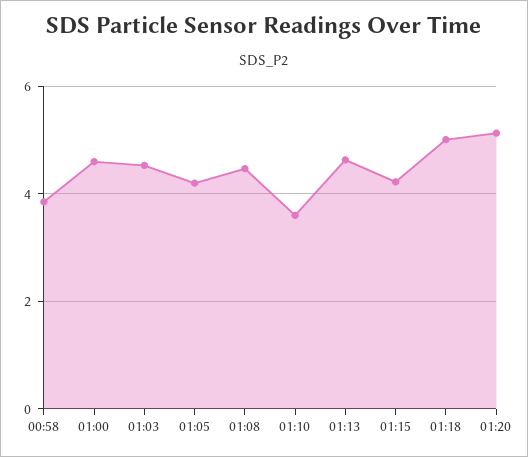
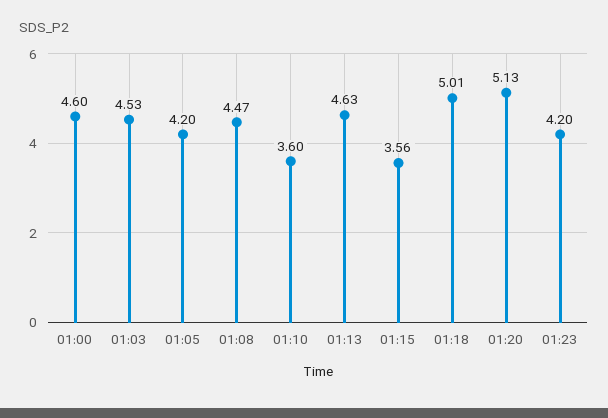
00:58: 3.8 -> none
01:15: 4.2 -> 3.56
01:23: none -> 4.2

